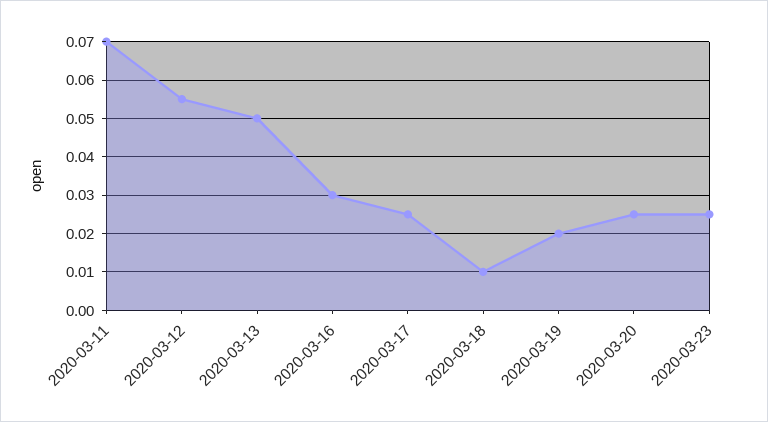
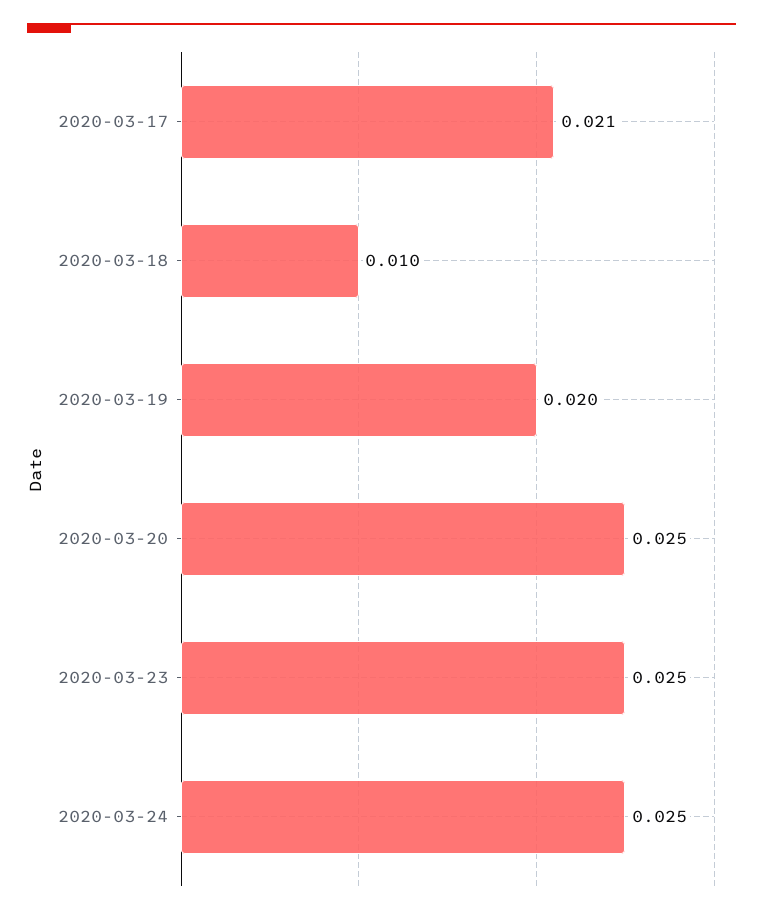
2020-03-11: 0.07 -> none
2020-03-12: 0.055 -> none
2020-03-13: 0.05 -> none
2020-03-16: 0.03 -> none
2020-03-17: 0.025 -> 0.021
2020-03-24: none -> 0.025

